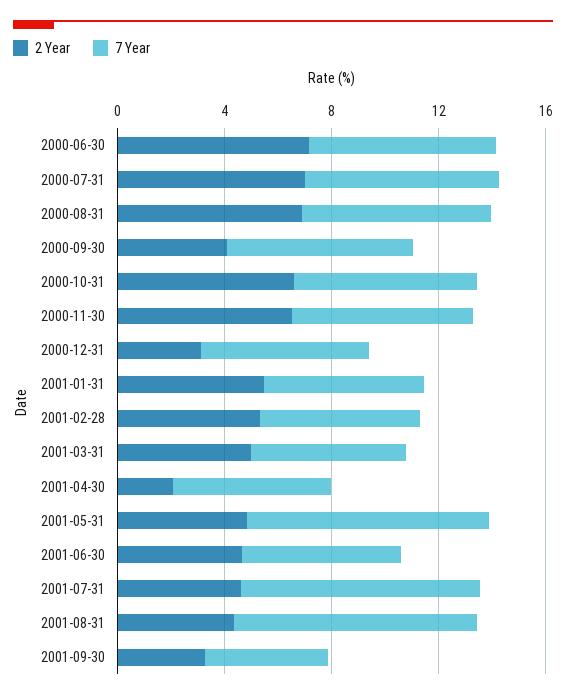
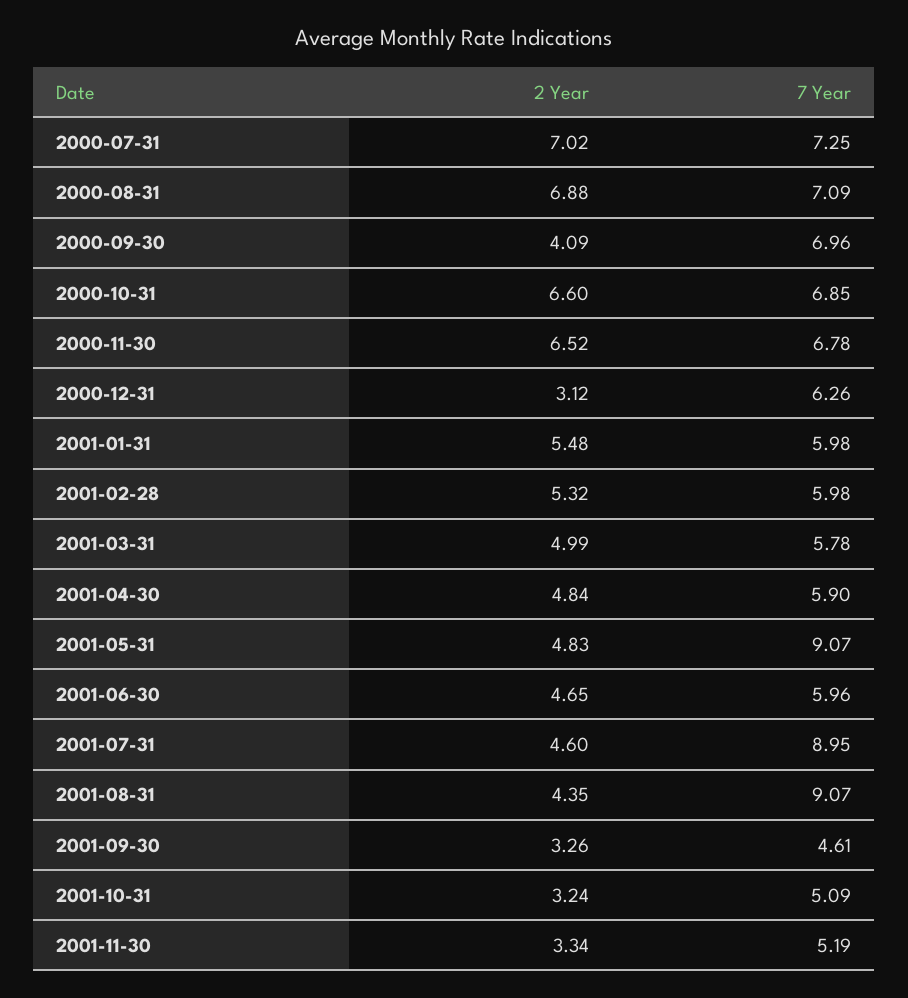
2 Year, 2000-06-30: 7 -> none
7 Year, 2000-06-30: 7 -> none
2 Year, 2001-04-30: 2 -> 4.84
2 Year, 2001-10-31: none -> 3.24
7 Year, 2001-10-31: none -> 5.09
2 Year, 2001-11-30: none -> 3.34
7 Year, 2001-11-30: none -> 5.19

